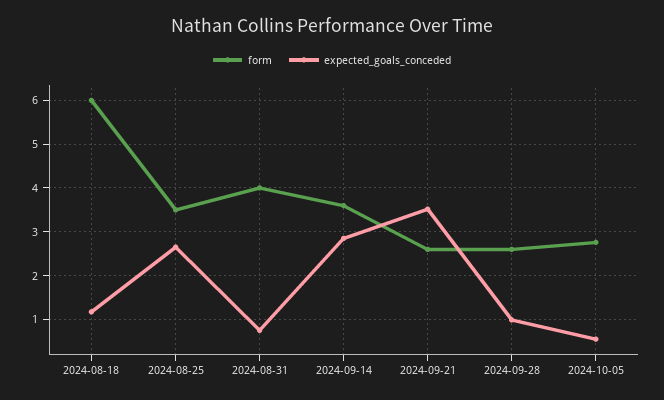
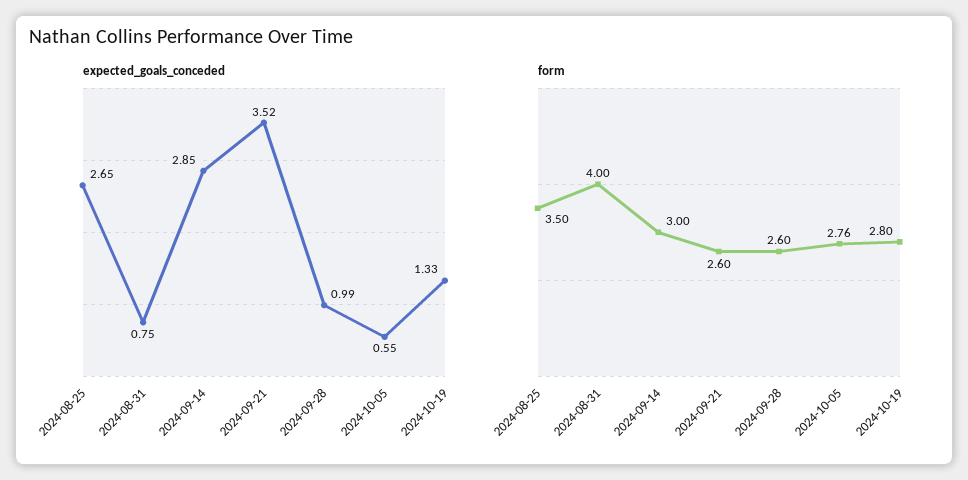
form, 2024-08-18: 6 -> none
expected_goals_conceded, 2024-08-18: 1.2 -> none
form, 2024-09-14: 3.6 -> 3
expected_goals_conceded, 2024-10-19: none -> 1.33
form, 2024-10-19: none -> 2.8

